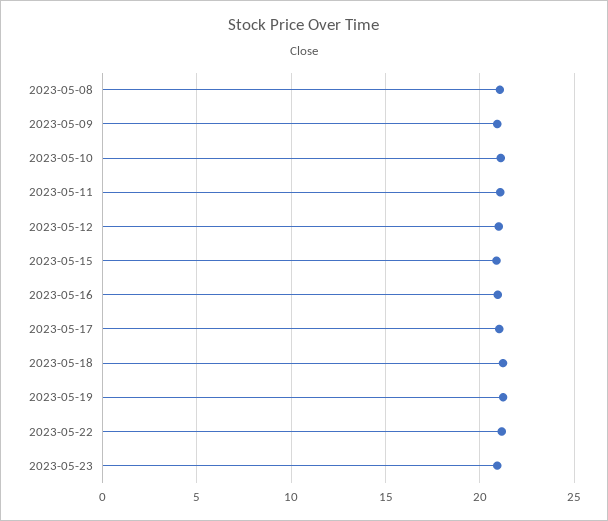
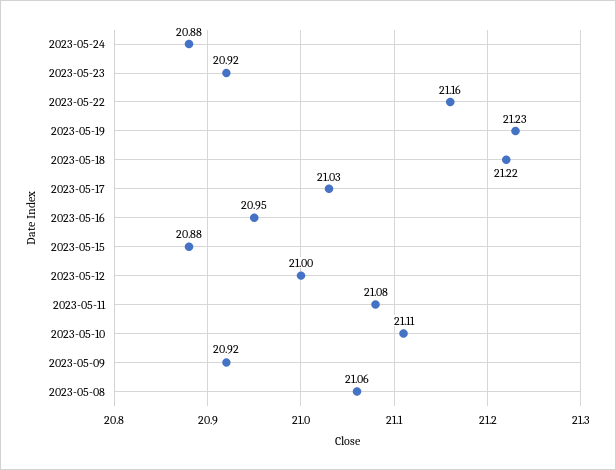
2023-05-24: none -> 20.88

